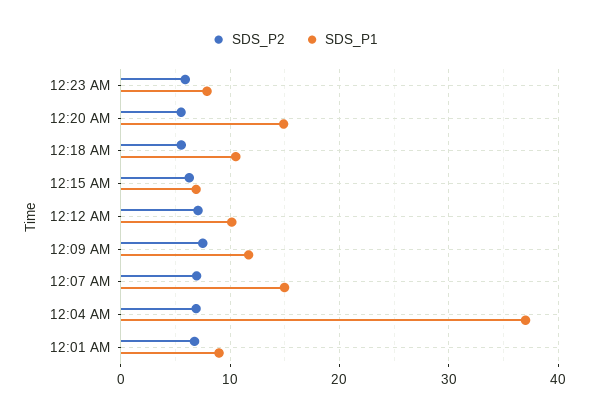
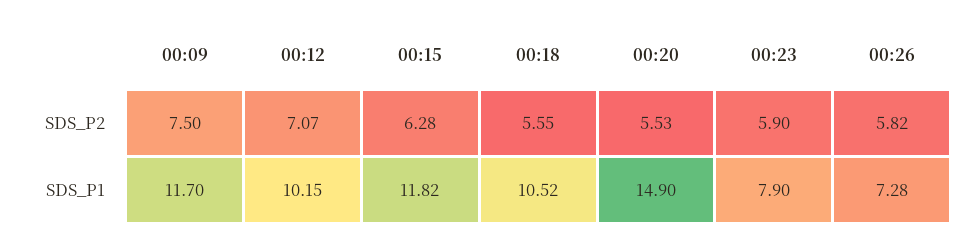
SDS_P1, 12:15 AM: 7 -> 11.82
SDS_P2, 12:07 AM: 7 -> none
SDS_P1, 12:07 AM: 15 -> none
SDS_P2, 12:04 AM: 7 -> none
SDS_P1, 12:04 AM: 37 -> none
SDS_P2, 12:01 AM: 7 -> none
SDS_P1, 12:01 AM: 9 -> none
SDS_P2, 00:26: none -> 5.82
SDS_P1, 00:26: none -> 7.28

